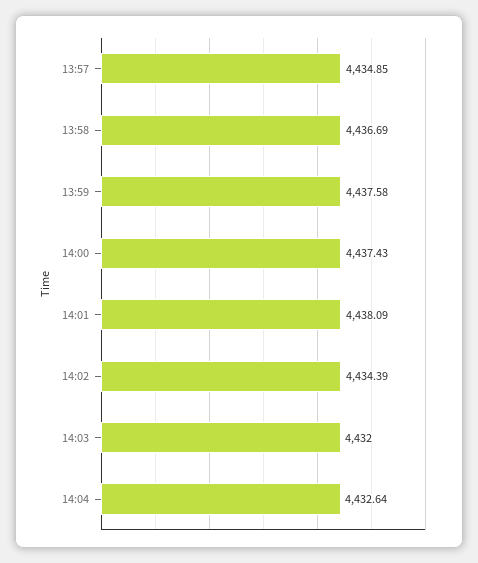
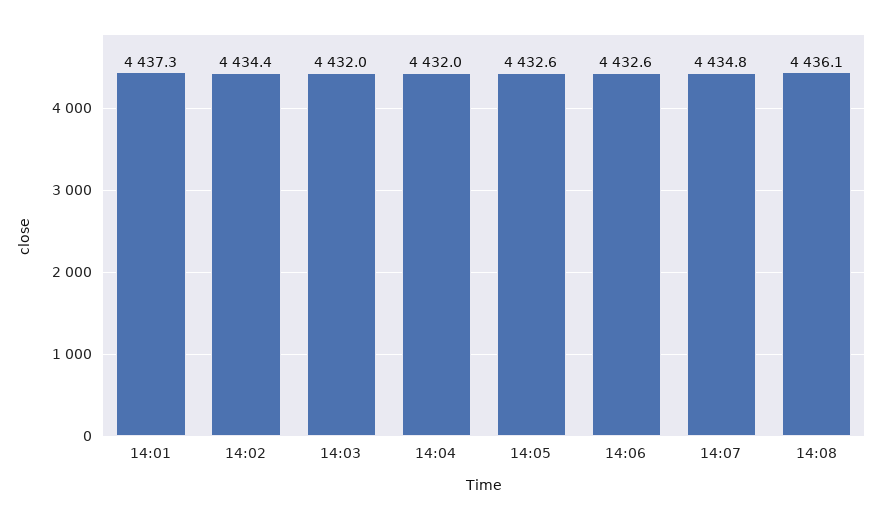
13:57: 4434.85 -> none
13:58: 4436.69 -> none
13:59: 4437.58 -> none
14:00: 4437.43 -> none
14:01: 4438.09 -> 4437.3
14:04: 4432.64 -> 4432
14:05: none -> 4432.6
14:06: none -> 4432.6
14:07: none -> 4434.8
14:08: none -> 4436.1

